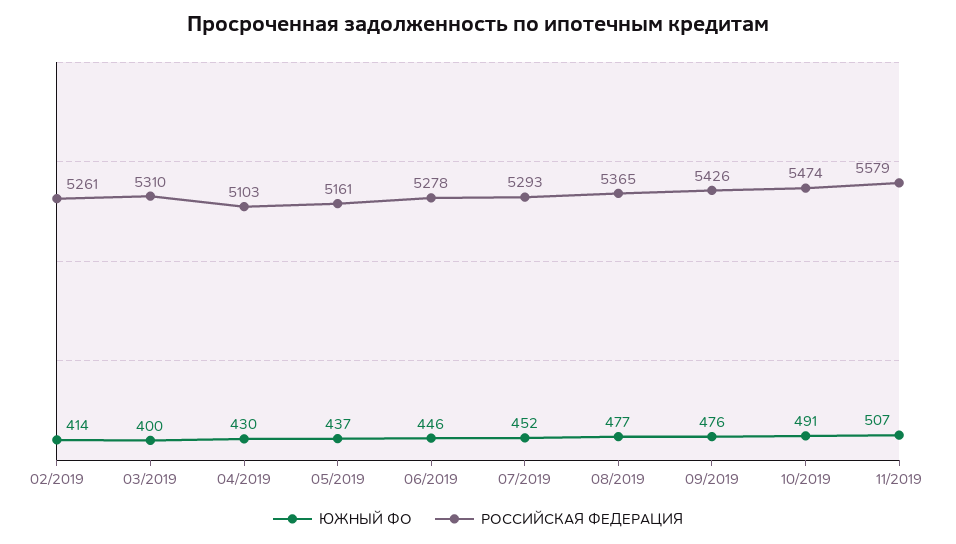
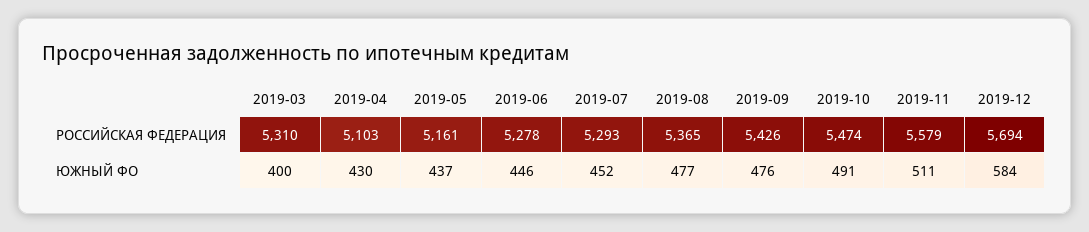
ЮЖНЫЙ ФО, 02/2019: 414 -> none
РОССИЙСКАЯ ФЕДЕРАЦИЯ, 02/2019: 5261 -> none
ЮЖНЫЙ ФО, 11/2019: 507 -> 511
РОССИЙСКАЯ ФЕДЕРАЦИЯ, 2019-12: none -> 5694
ЮЖНЫЙ ФО, 2019-12: none -> 584

